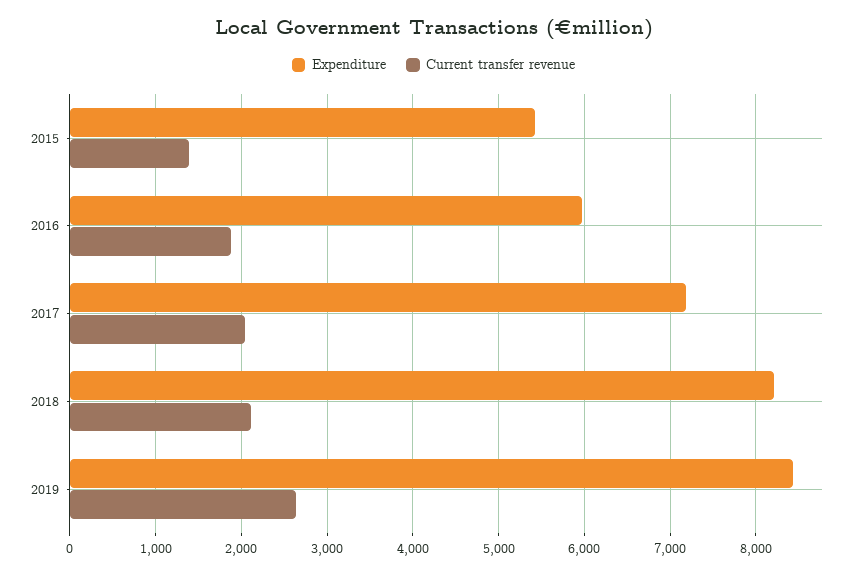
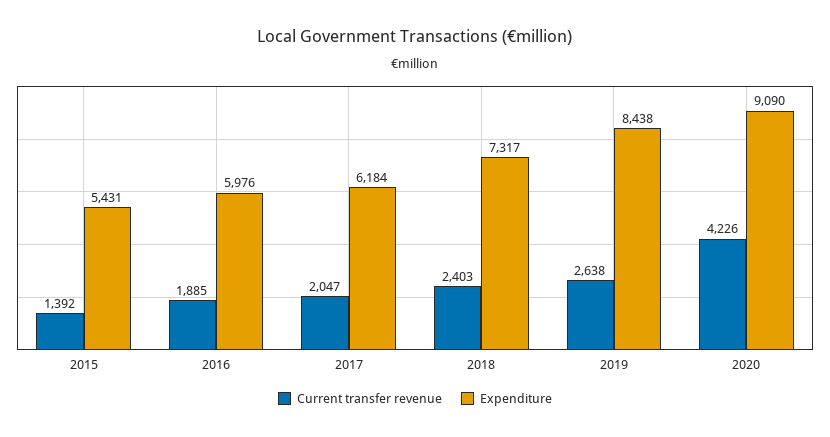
Expenditure, 2017: 7200 -> 6184
Expenditure, 2018: 8200 -> 7317
Current transfer revenue, 2018: 2100 -> 2403
Current transfer revenue, 2020: none -> 4226
Expenditure, 2020: none -> 9090

